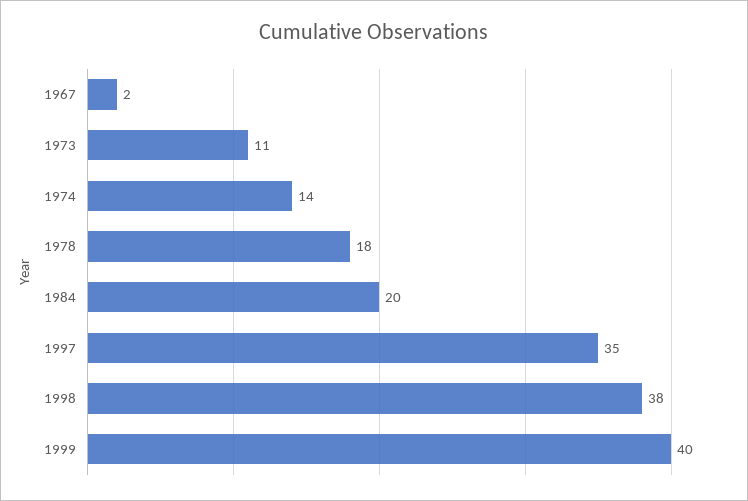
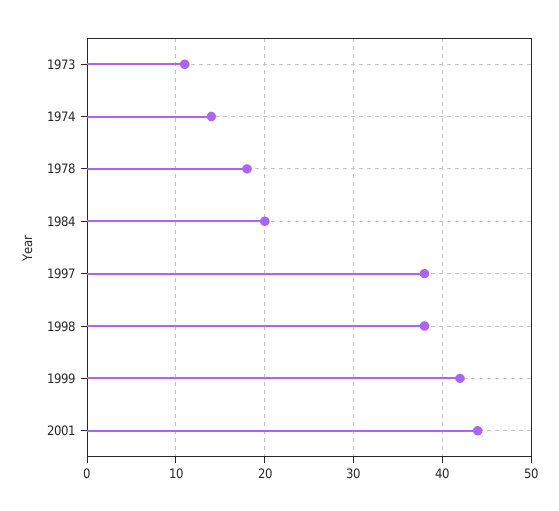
1967: 2 -> none
1997: 35 -> 38
1999: 40 -> 42
2001: none -> 44

